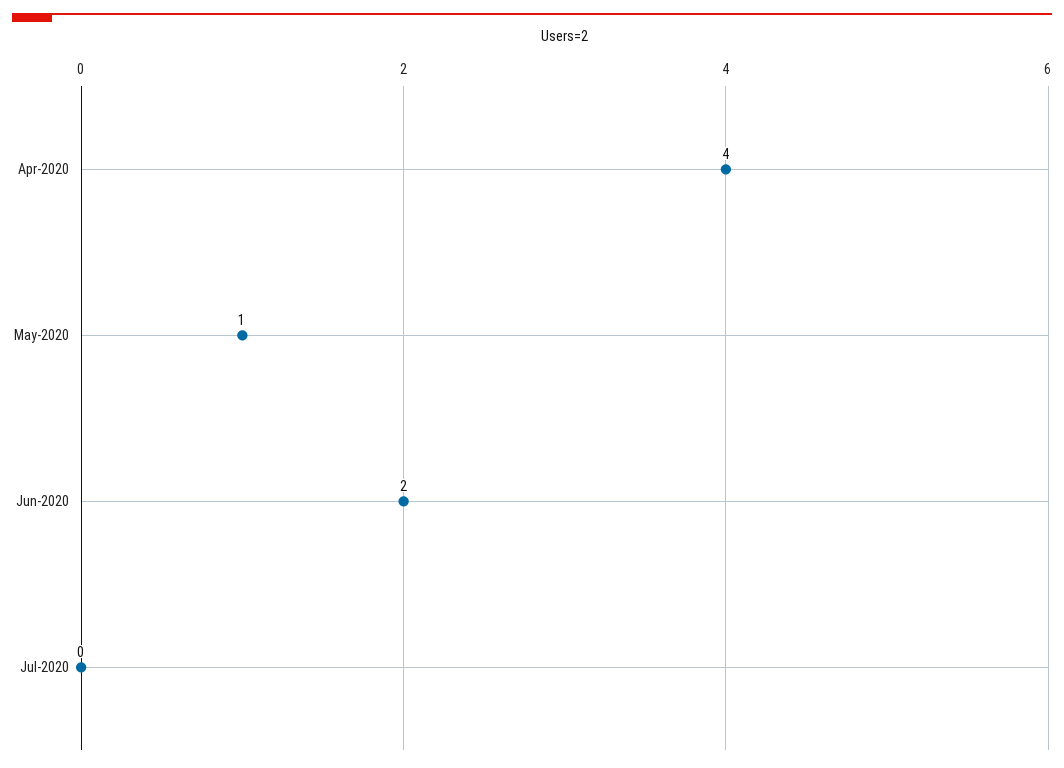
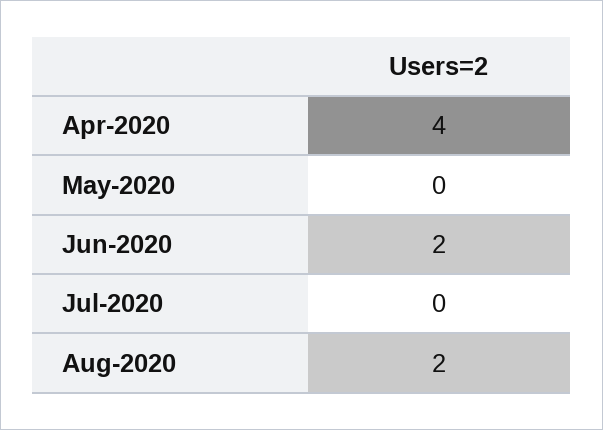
May-2020: 1 -> 0
Aug-2020: none -> 2

